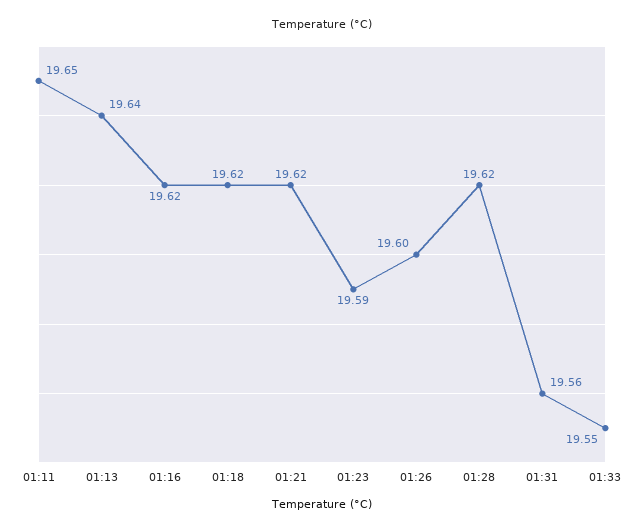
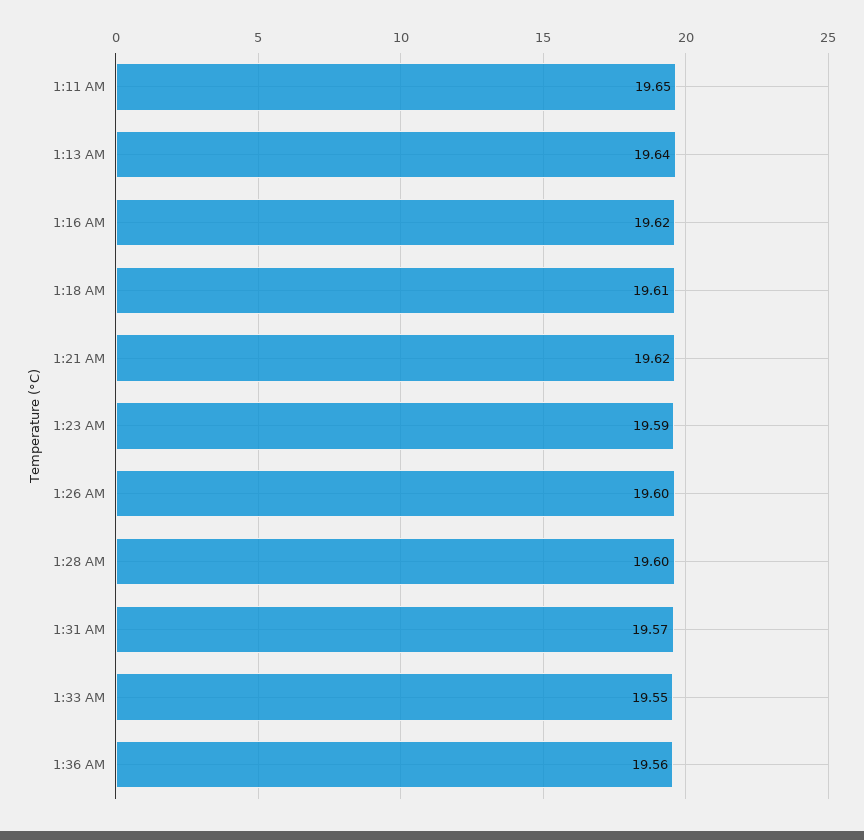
01:18: 19.62 -> 19.61
01:28: 19.62 -> 19.6
01:31: 19.56 -> 19.57
1:36 AM: none -> 19.56

